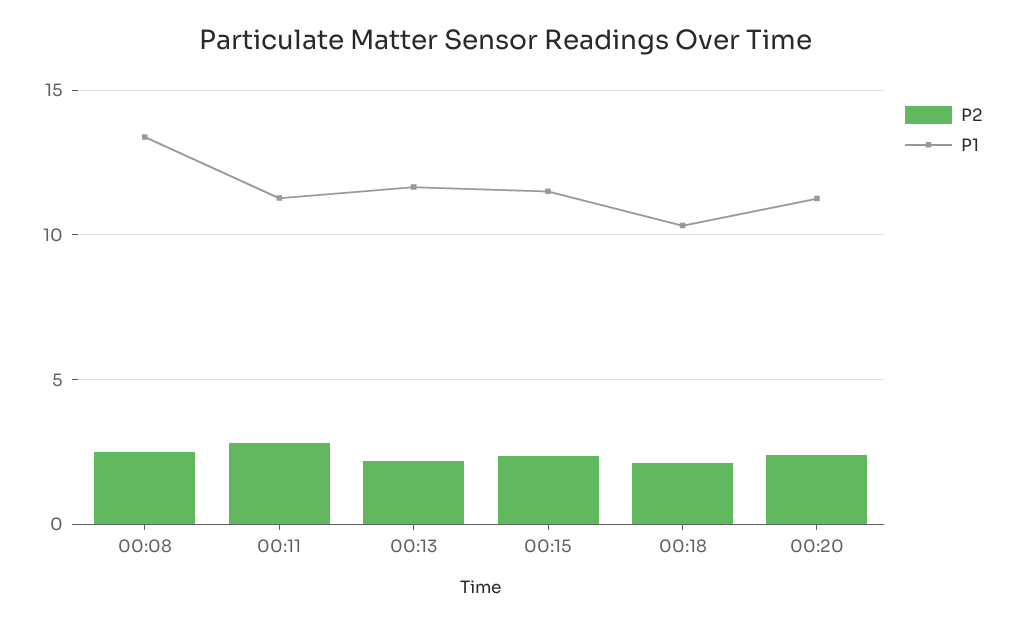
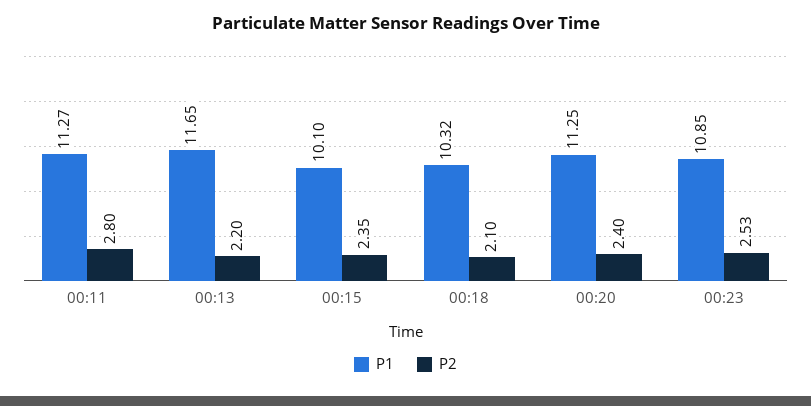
P2, 00:08: 2.5 -> none
P1, 00:08: 13.5 -> none
P1, 00:15: 11.5 -> 10.1
P1, 00:23: none -> 10.85
P2, 00:23: none -> 2.53

